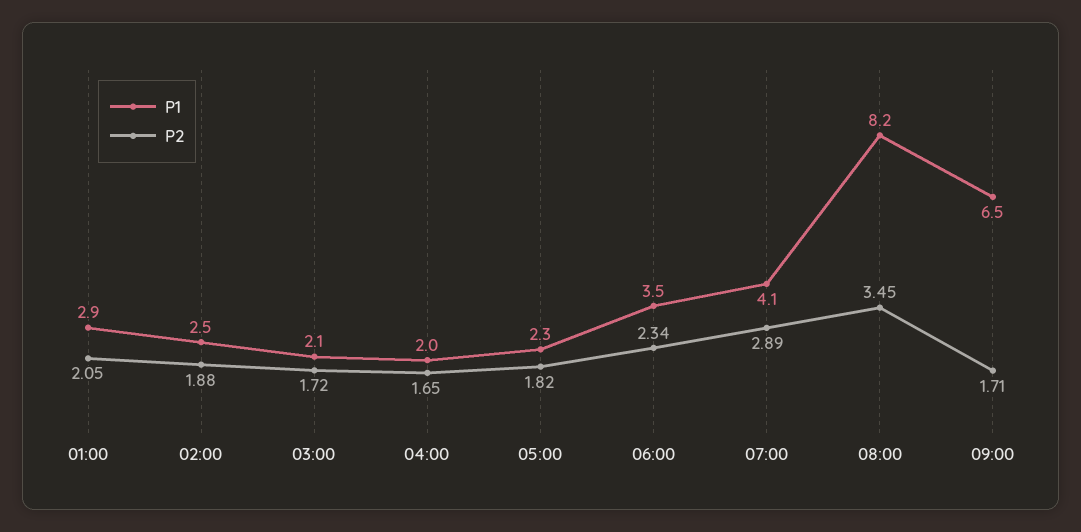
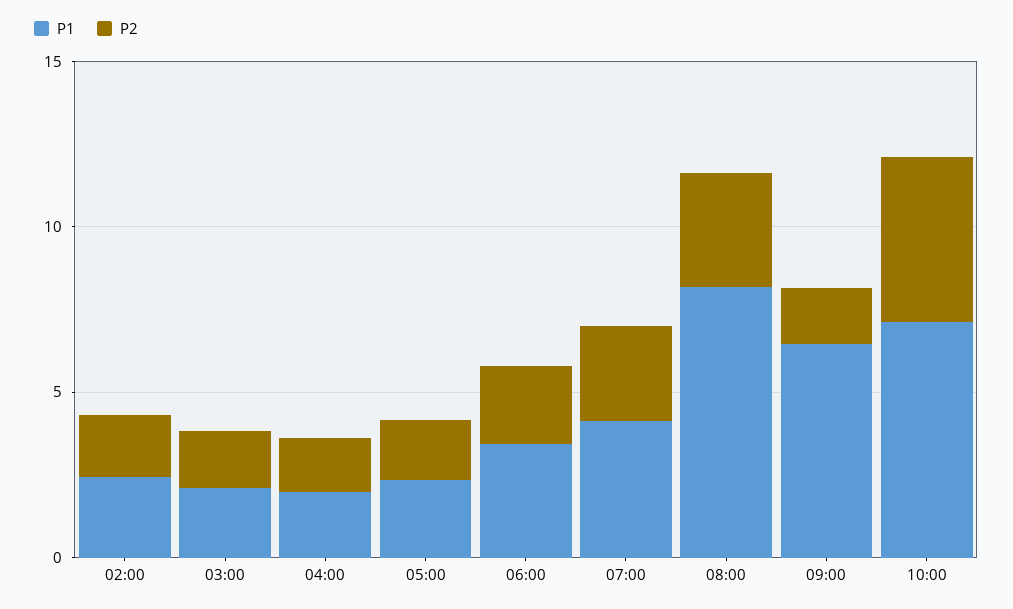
P1, 01:00: 2.9 -> none
P2, 01:00: 2.05 -> none
P1, 10:00: none -> 7
P2, 10:00: none -> 5

